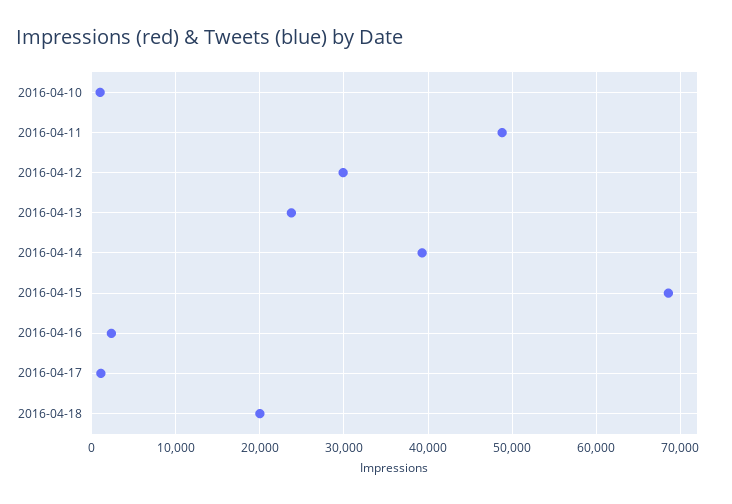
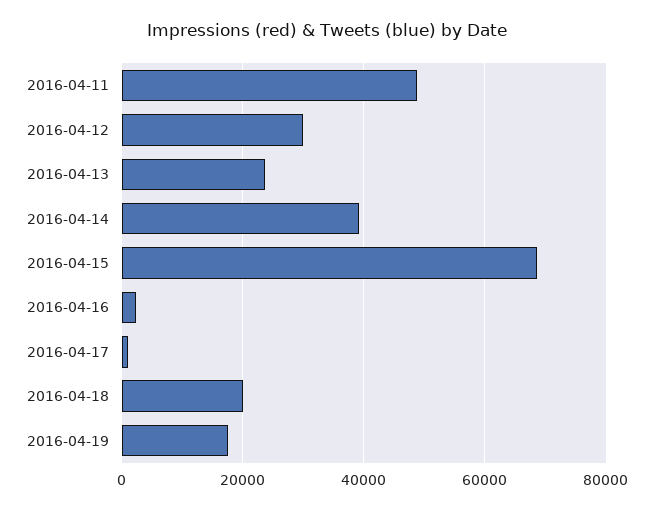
2016-04-10: 1000 -> none
2016-04-19: none -> 18000

